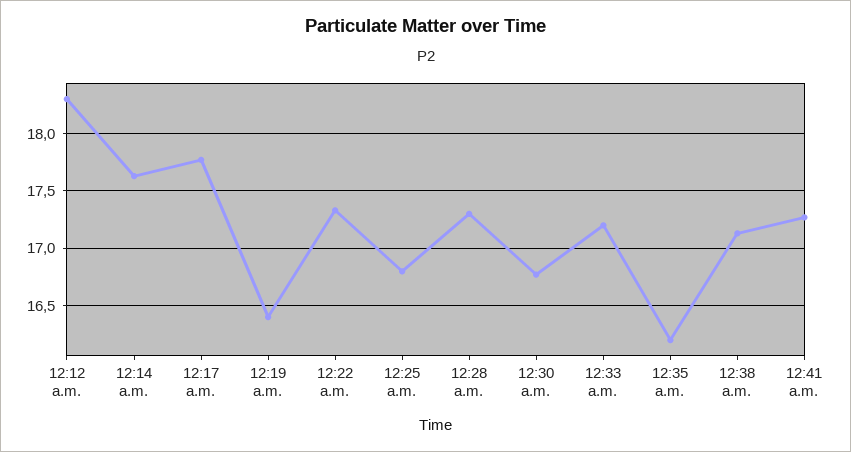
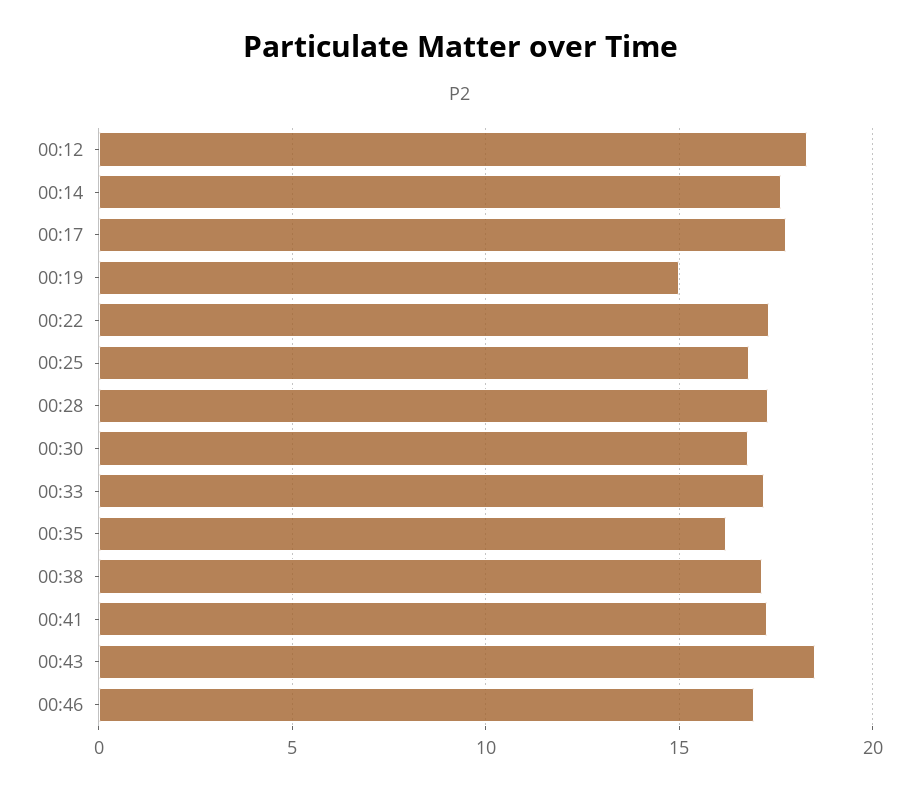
12:19 a.m.: 16.4 -> 15
00:43: none -> 18.5
00:46: none -> 17

